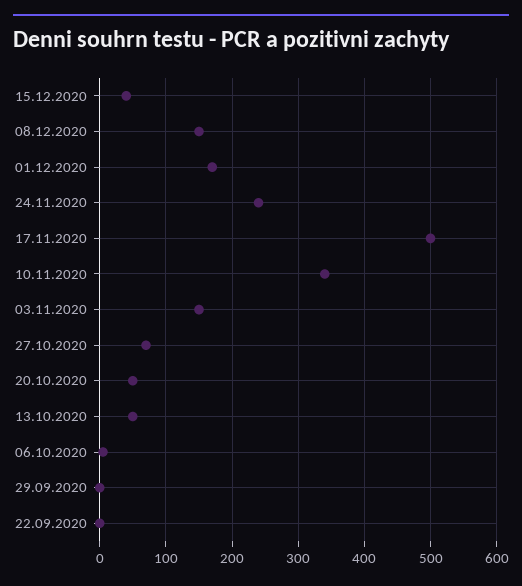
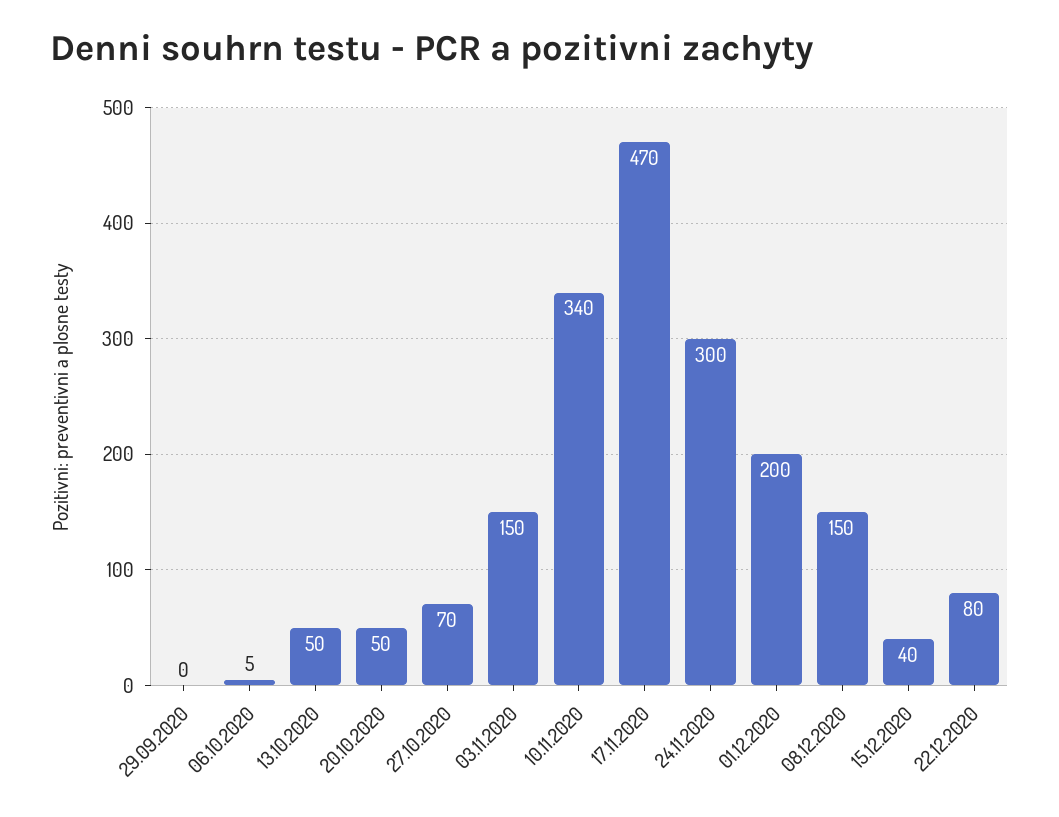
01.12.2020: 170 -> 200
24.11.2020: 240 -> 300
17.11.2020: 500 -> 470
22.09.2020: 0 -> none
22.12.2020: none -> 80

